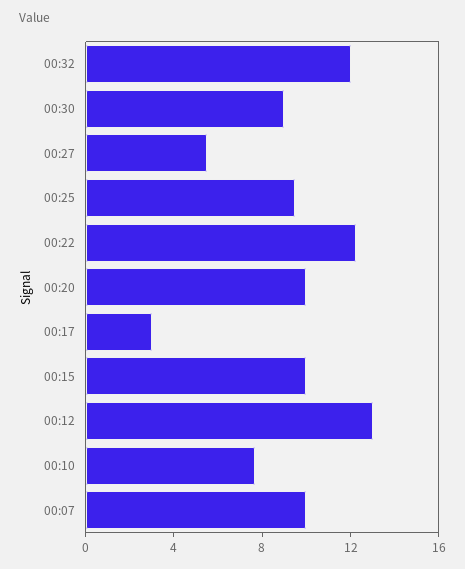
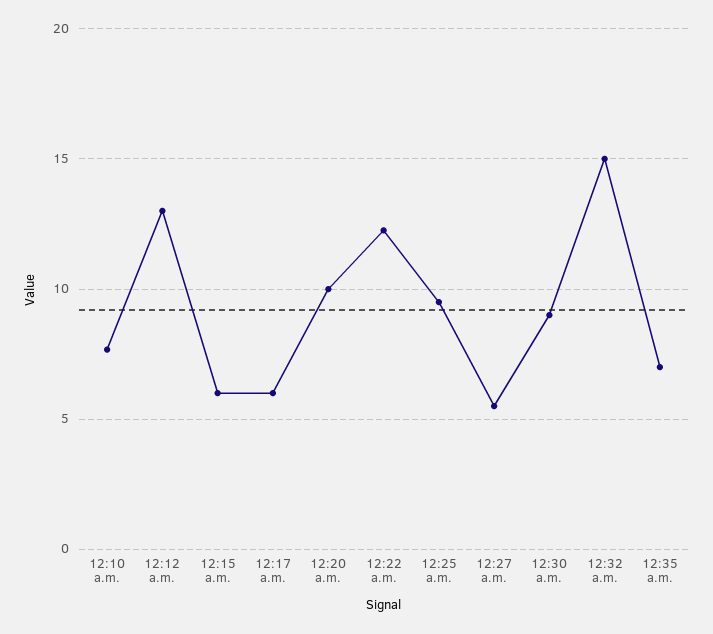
00:32: 12 -> 15
00:17: 3 -> 6
00:15: 10 -> 6
00:07: 10 -> none
12:35 a.m.: none -> 7

